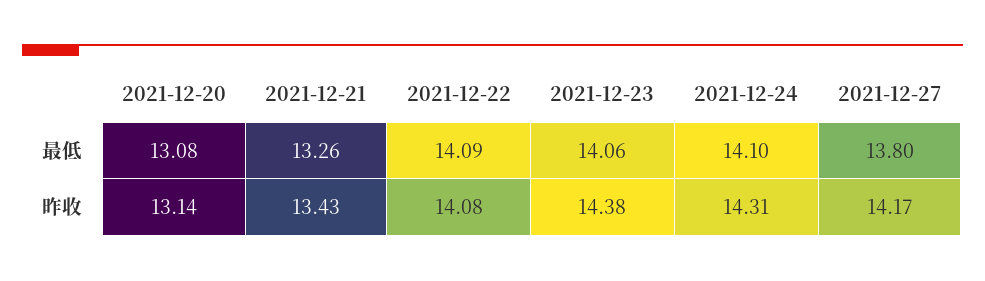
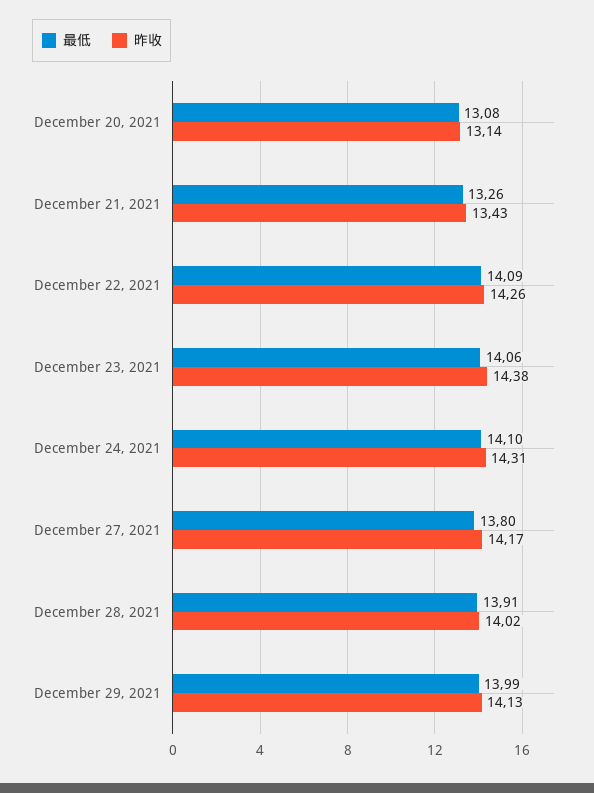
昨收, 2021-12-22: 14.08 -> 14.26
最低, December 28, 2021: none -> 13.91
昨收, December 28, 2021: none -> 14.02
最低, December 29, 2021: none -> 13.99
昨收, December 29, 2021: none -> 14.13

